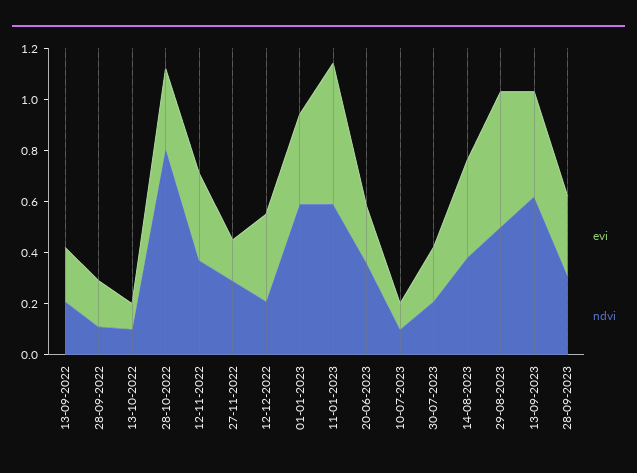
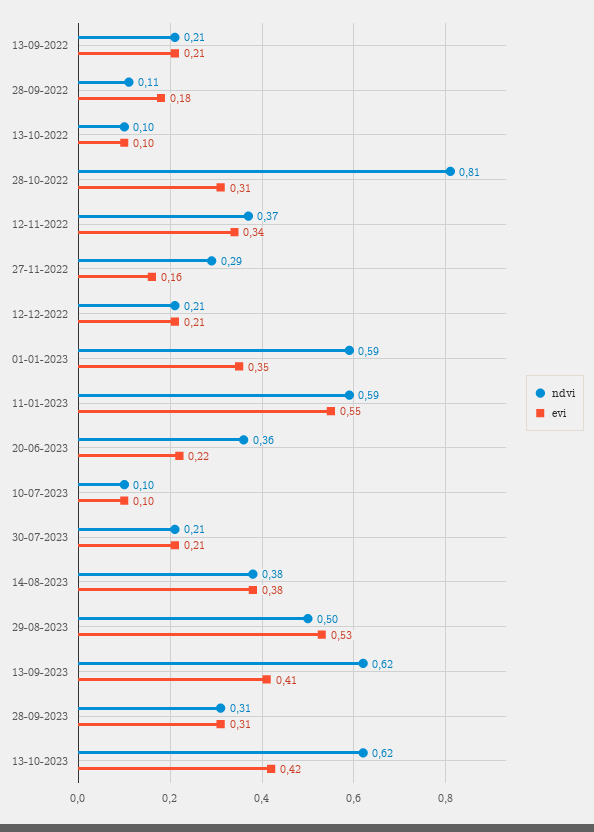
evi, 12-12-2022: 0.35 -> 0.21
ndvi, 13-10-2023: none -> 0.62
evi, 13-10-2023: none -> 0.42

